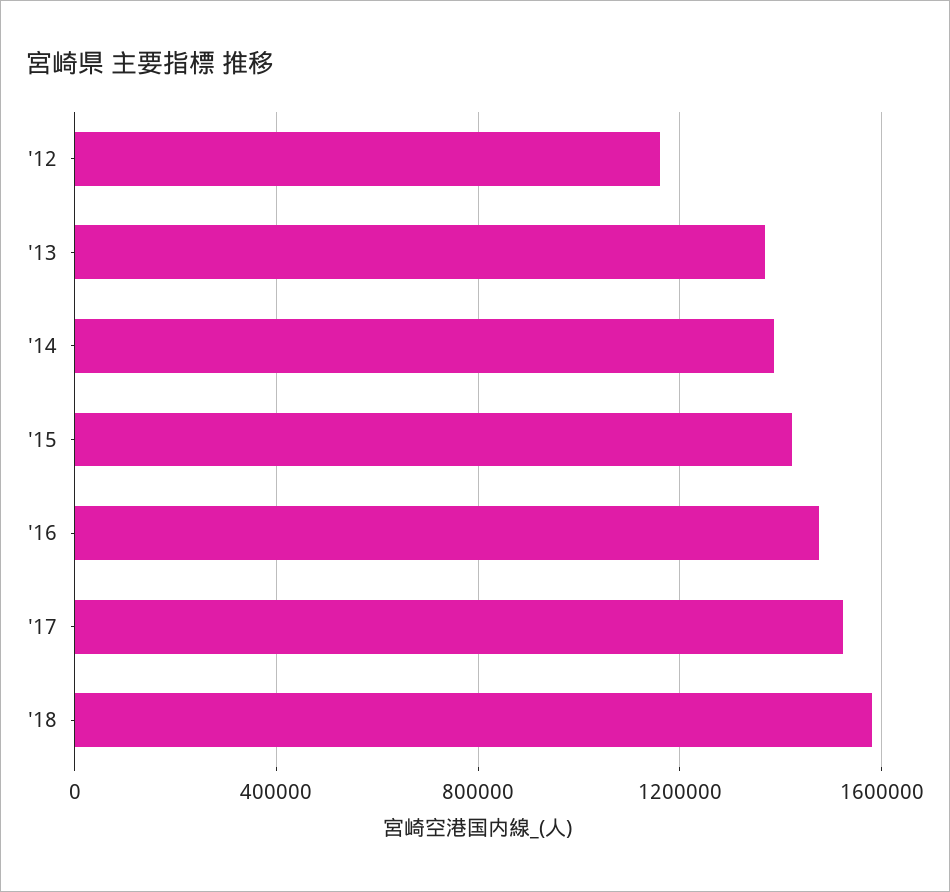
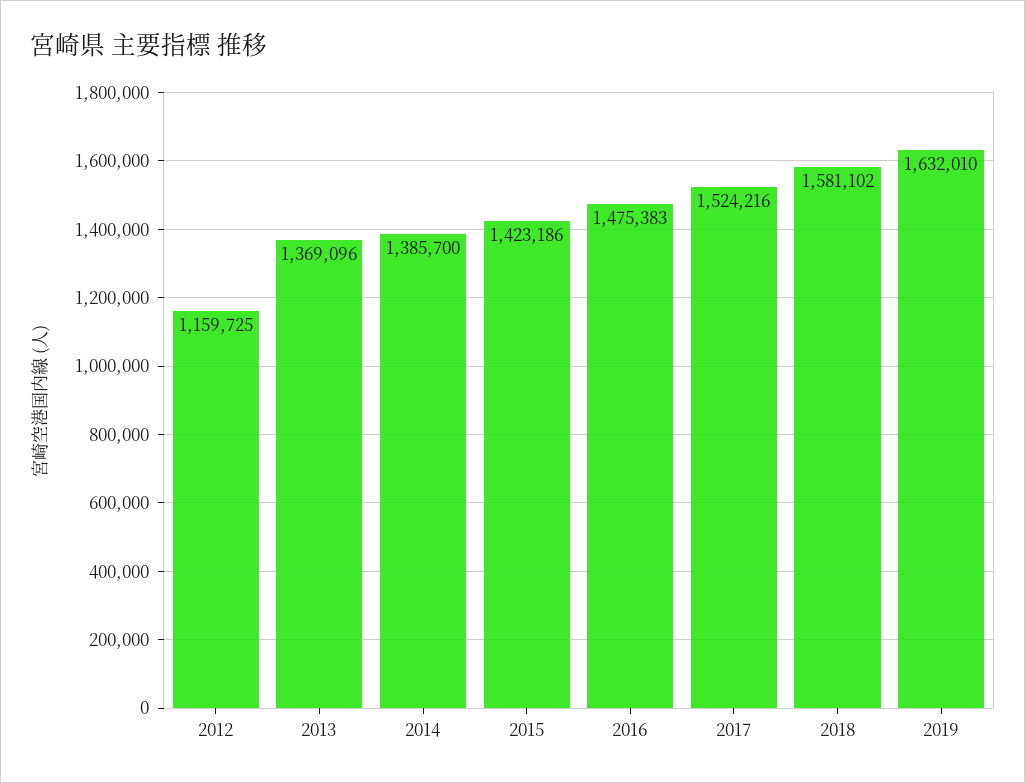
2019: none -> 1632010

